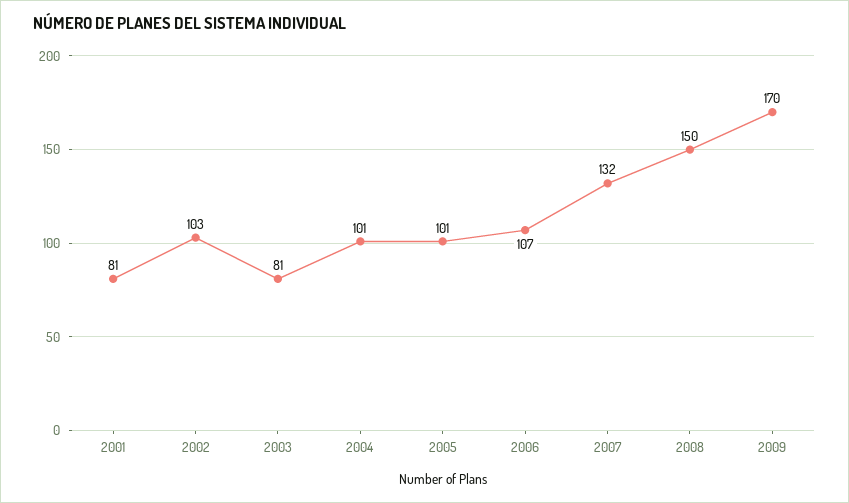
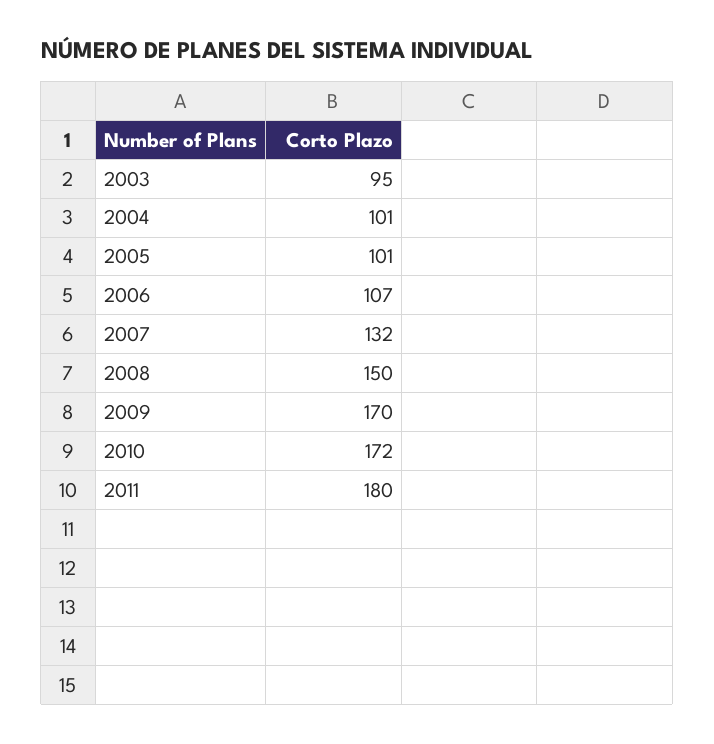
2001: 81 -> none
2002: 103 -> none
2003: 81 -> 95
2010: none -> 172
2011: none -> 180

